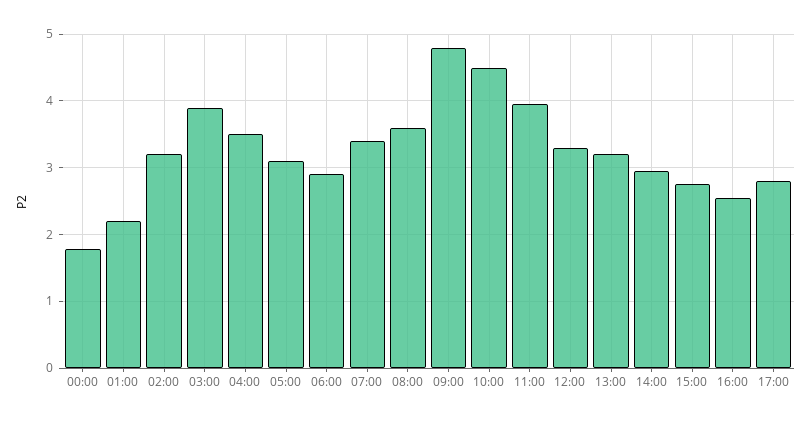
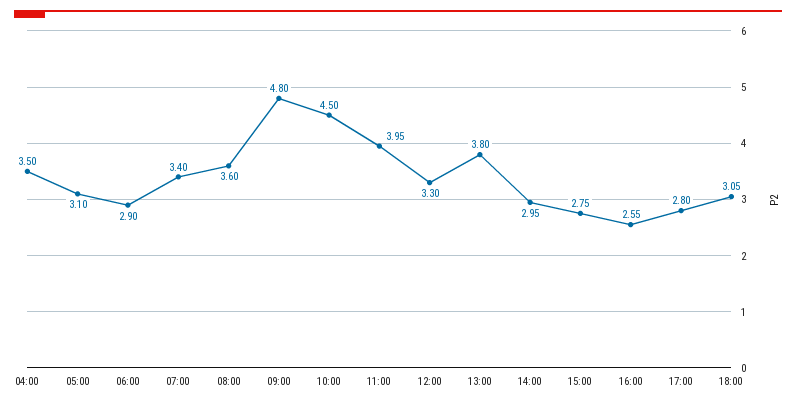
00:00: 1.8 -> none
01:00: 2.2 -> none
02:00: 3.2 -> none
03:00: 3.9 -> none
13:00: 3.2 -> 3.8
18:00: none -> 3.05

